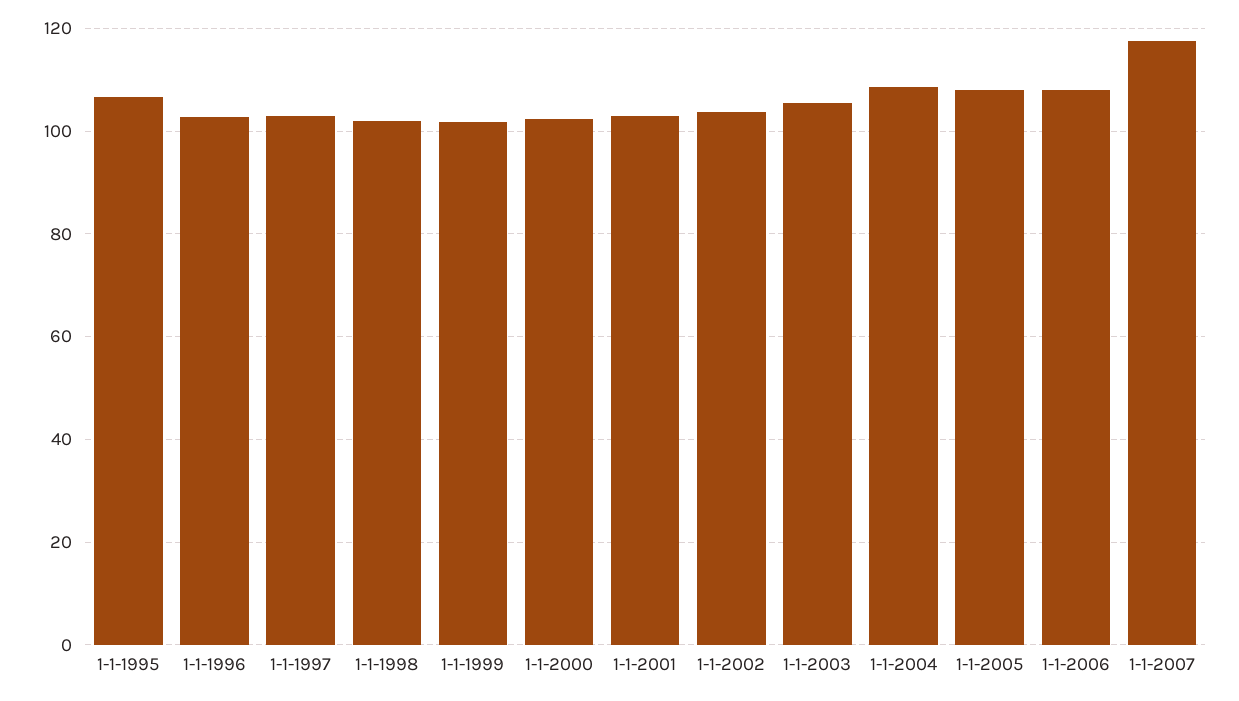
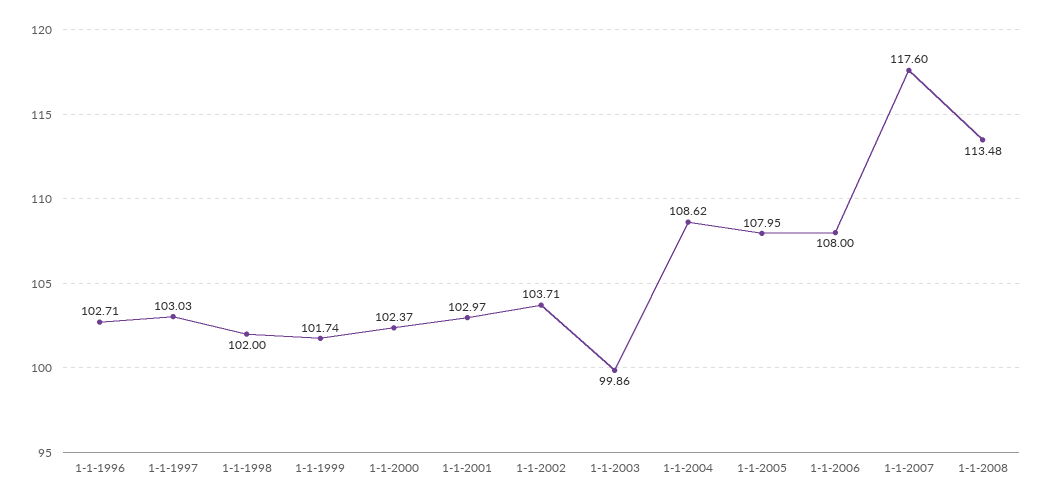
1-1-1995: 106 -> none
1-1-2003: 106 -> 99.86
1-1-2008: none -> 113.48

